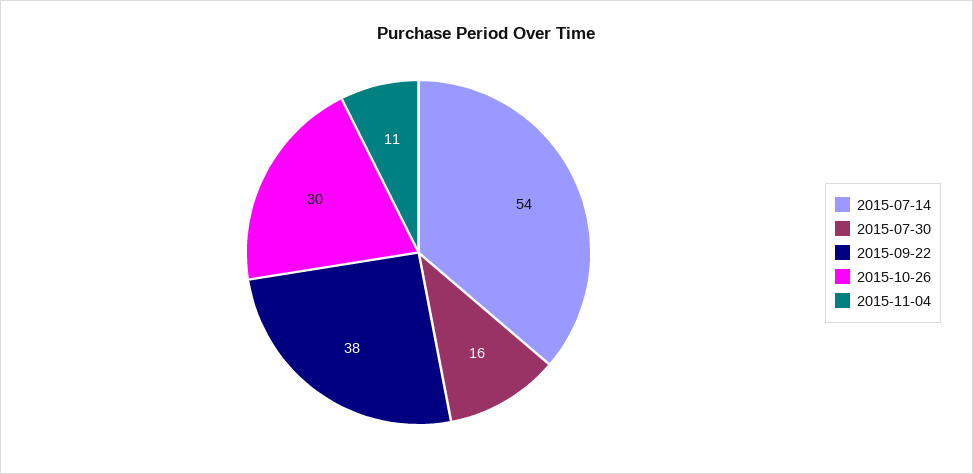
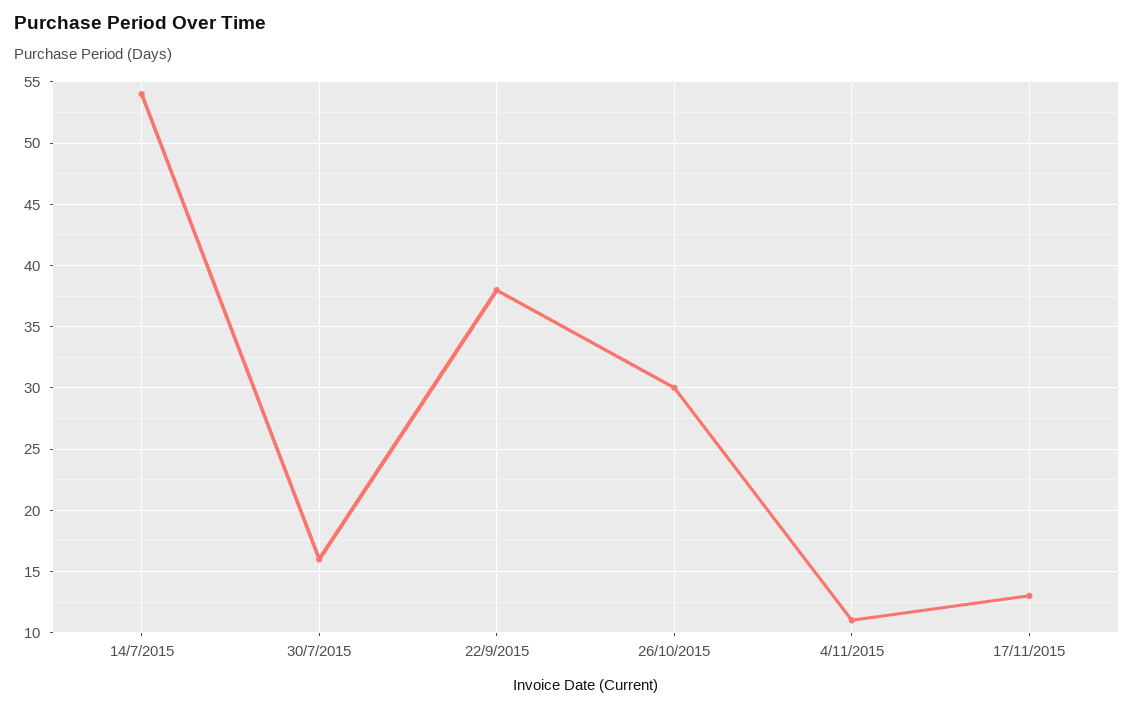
17/11/2015: none -> 13

